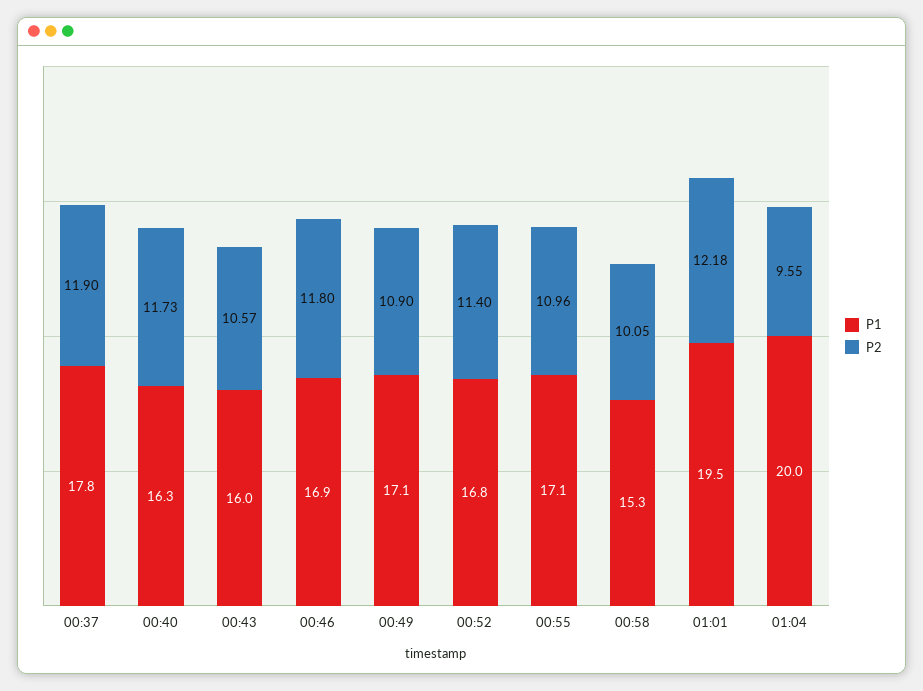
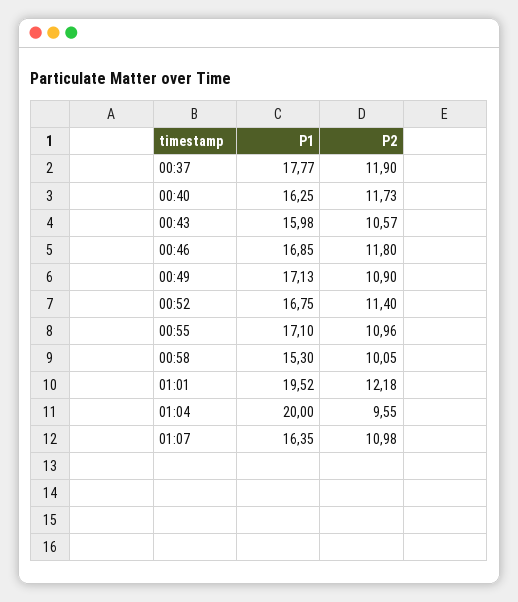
P1, 01:07: none -> 16.35
P2, 01:07: none -> 10.98

